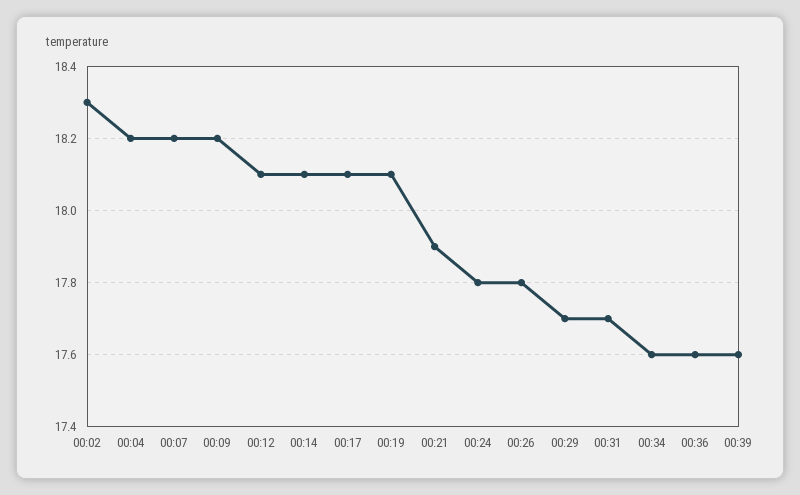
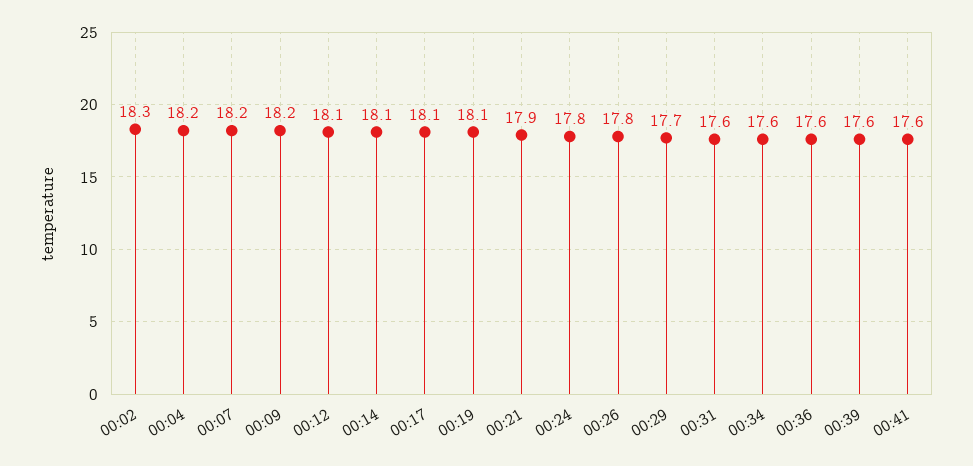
00:31: 17.7 -> 17.6
00:41: none -> 17.6

